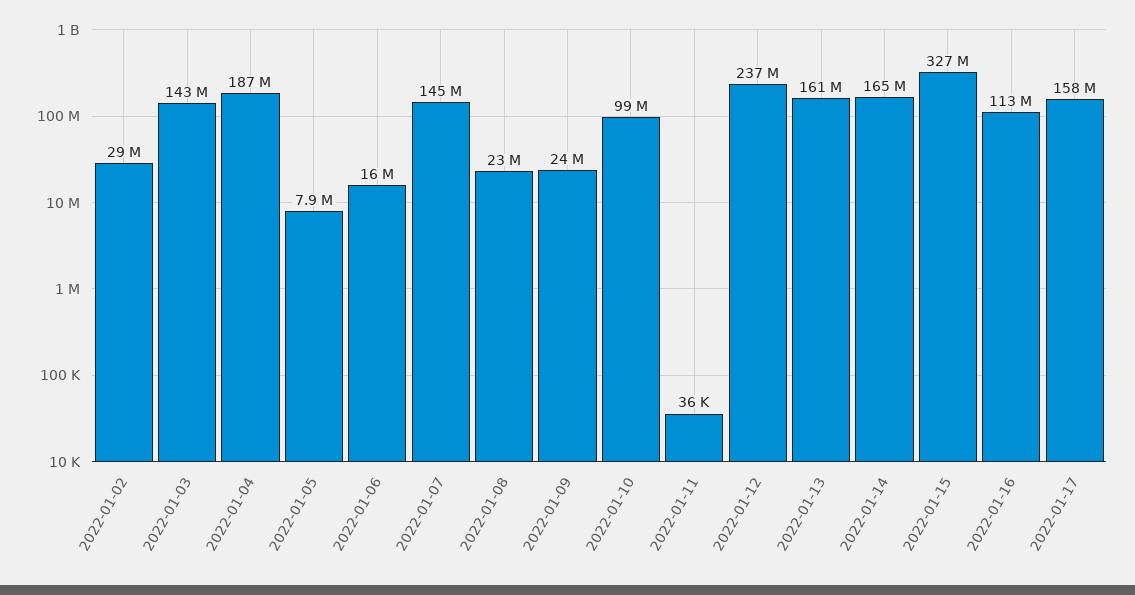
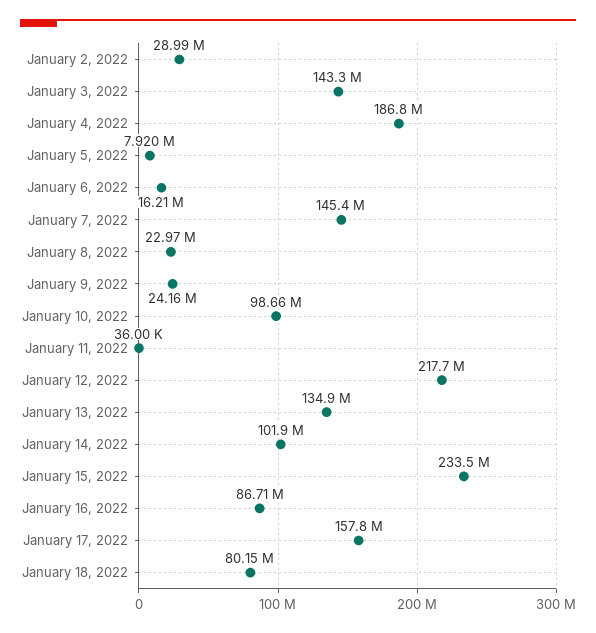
2022-01-12: 237000000 -> 217700000
2022-01-13: 161000000 -> 134900000
2022-01-14: 165000000 -> 101900000
2022-01-15: 327000000 -> 233500000
2022-01-16: 113000000 -> 86710000
January 18, 2022: none -> 80150000

